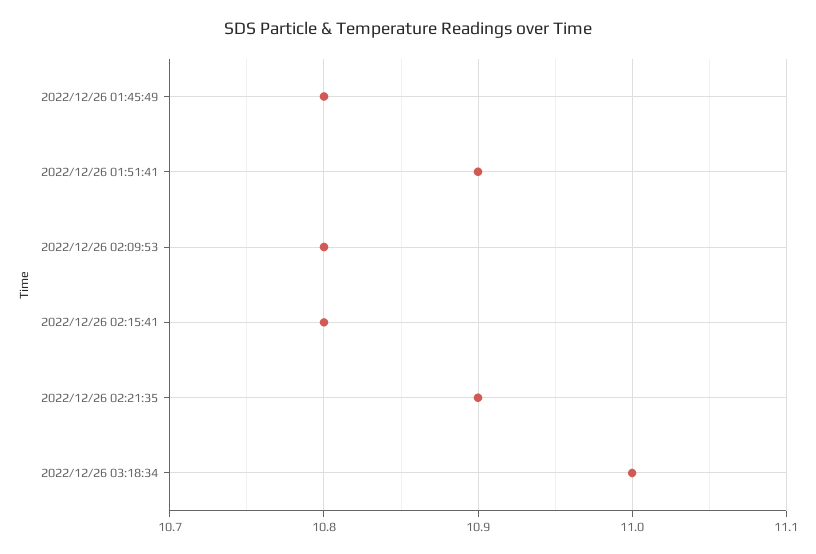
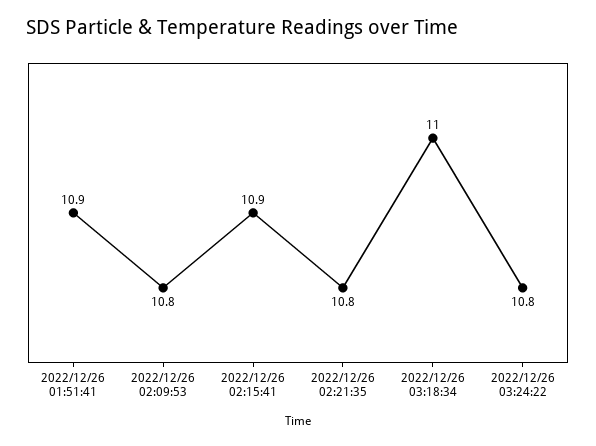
2022/12/26 01:45:49: 10.8 -> none
2022/12/26 02:15:41: 10.8 -> 10.9
2022/12/26 02:21:35: 10.9 -> 10.8
2022/12/26 03:24:22: none -> 10.8

